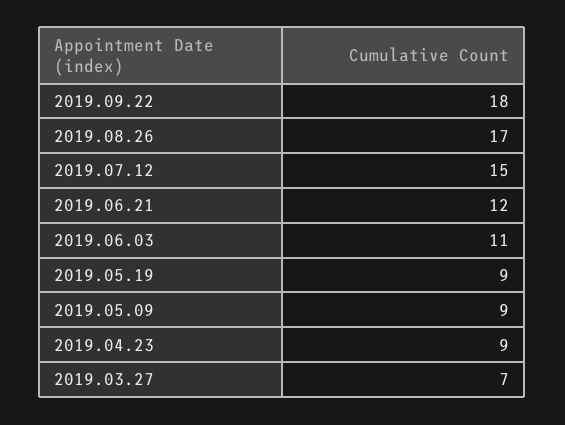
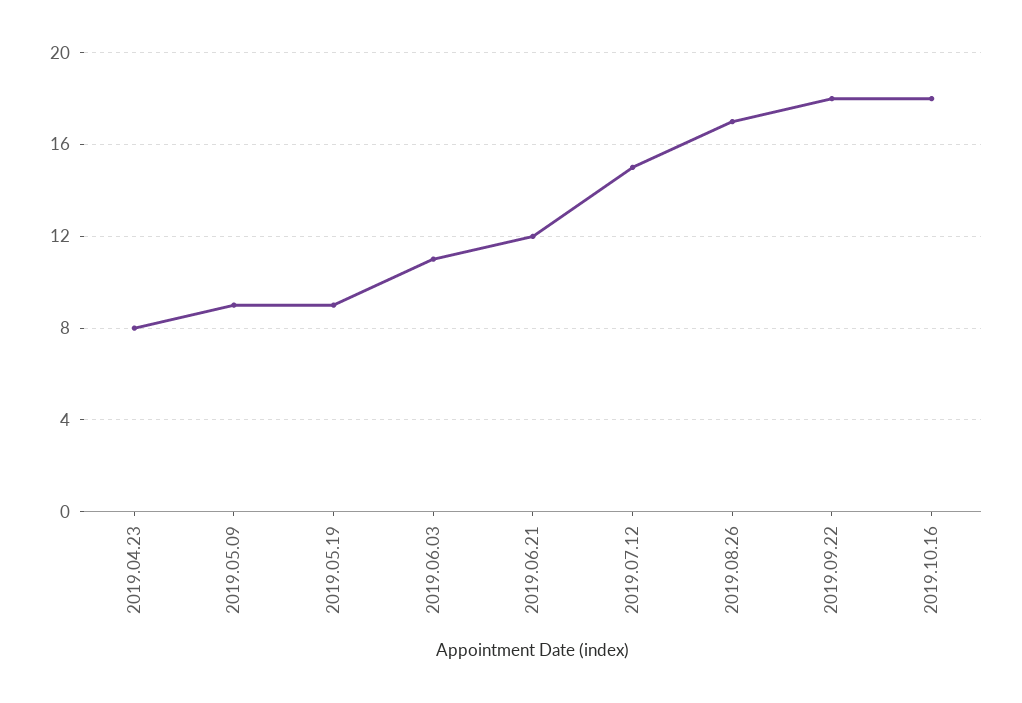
2019.04.23: 9 -> 8
2019.03.27: 7 -> none
2019.10.16: none -> 18

